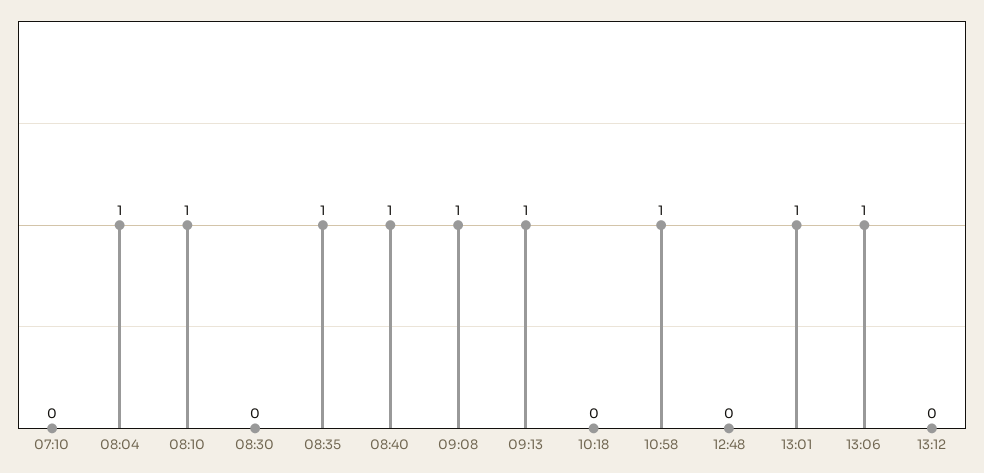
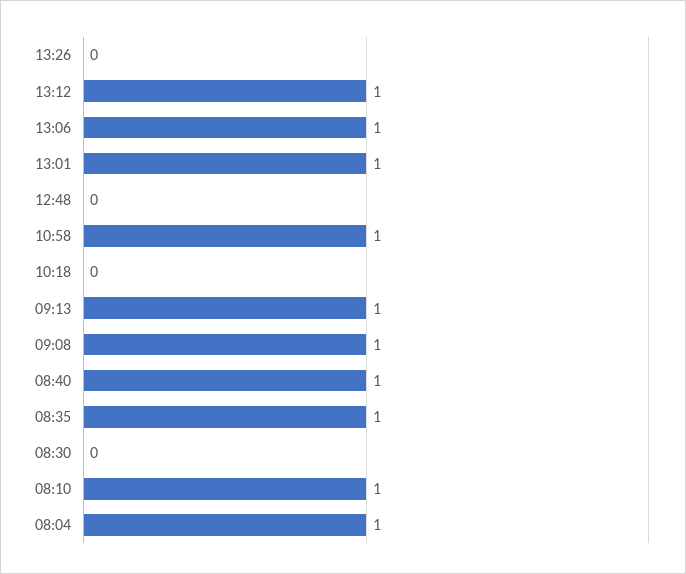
07:10: 0 -> none
13:12: 0 -> 1
13:26: none -> 0

